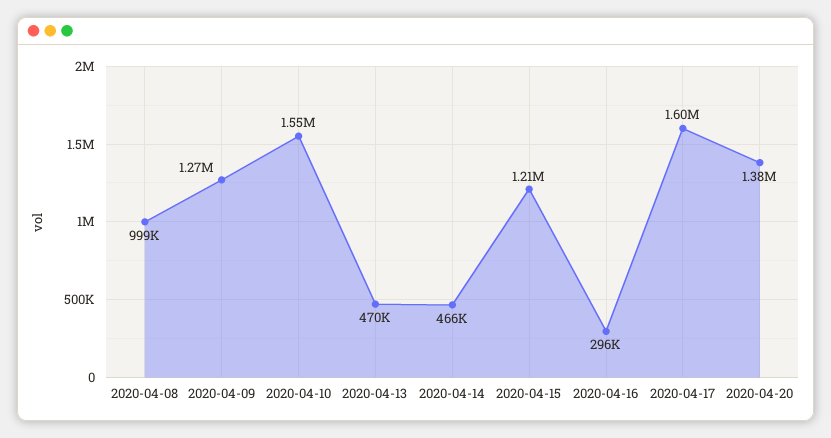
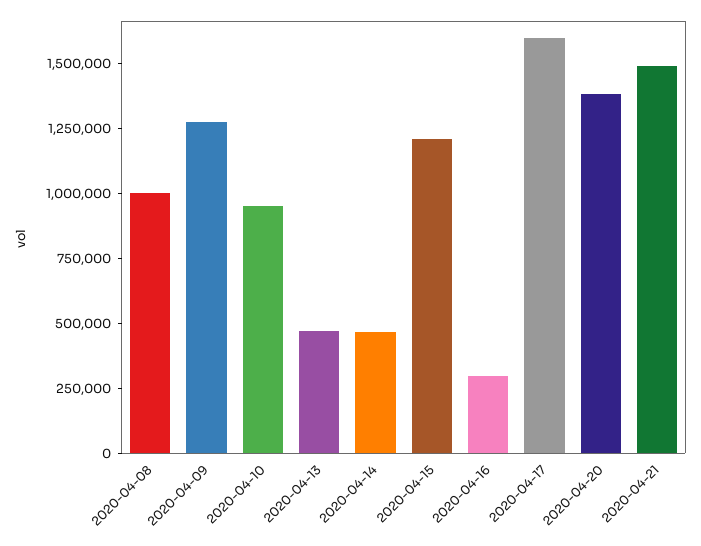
2020-04-10: 1550000 -> 950000
2020-04-21: none -> 1500000

